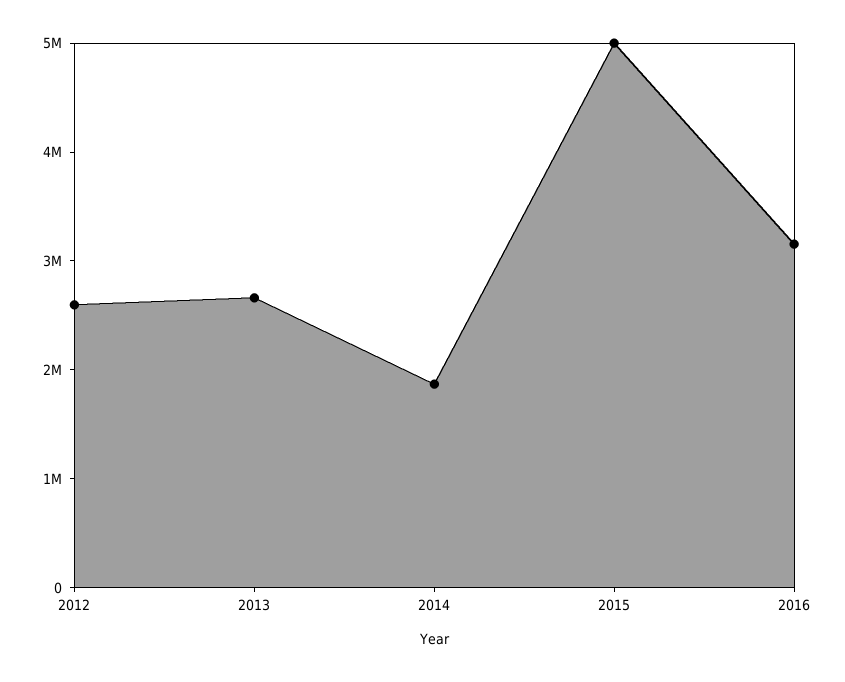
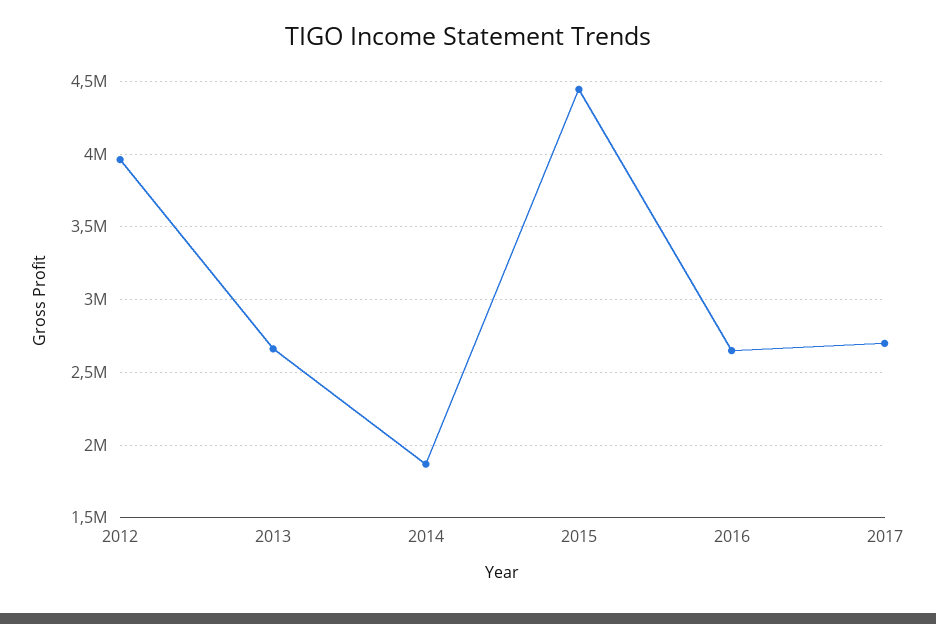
2012: 2600000 -> 3950000
2015: 5000000 -> 4450000
2016: 3200000 -> 2650000
2017: none -> 2700000

